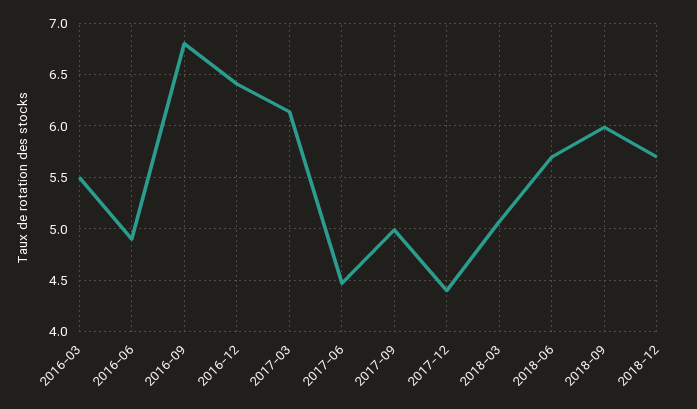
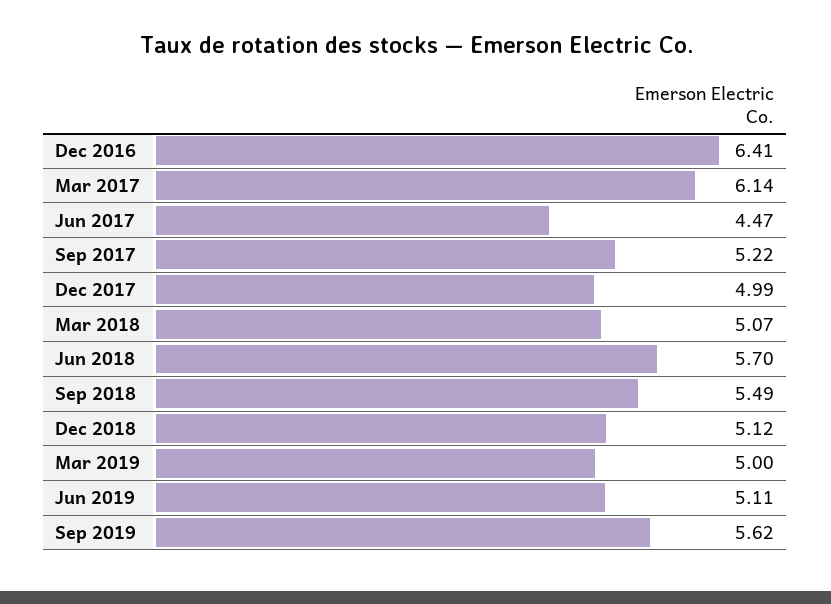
2016-03: 5.5 -> none
2016-06: 4.9 -> none
2016-09: 6.8 -> none
2017-09: 5 -> 5.22
2017-12: 4.4 -> 4.99
2018-09: 6 -> 5.49
2018-12: 5.7 -> 5.12
Mar 2019: none -> 5
Jun 2019: none -> 5.11
Sep 2019: none -> 5.62

